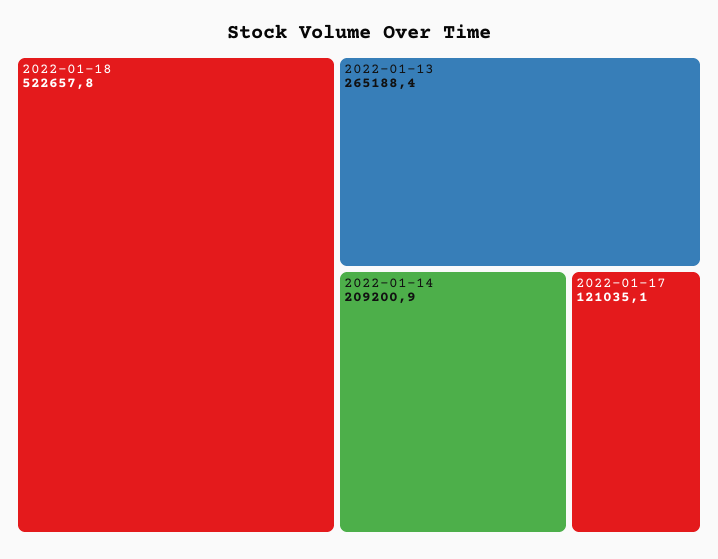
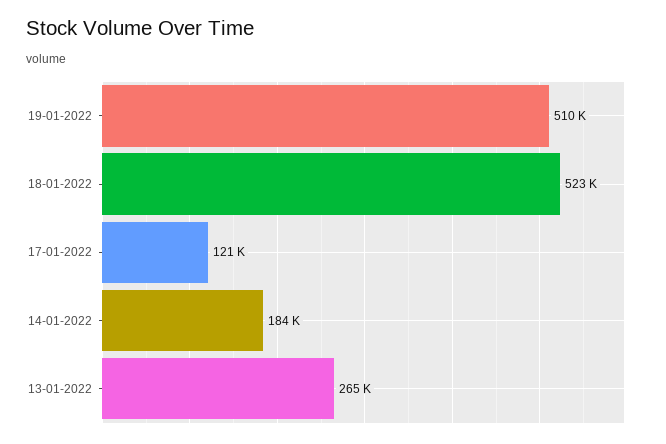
2022-01-14: 209200.9 -> 184000
19-01-2022: none -> 510000

